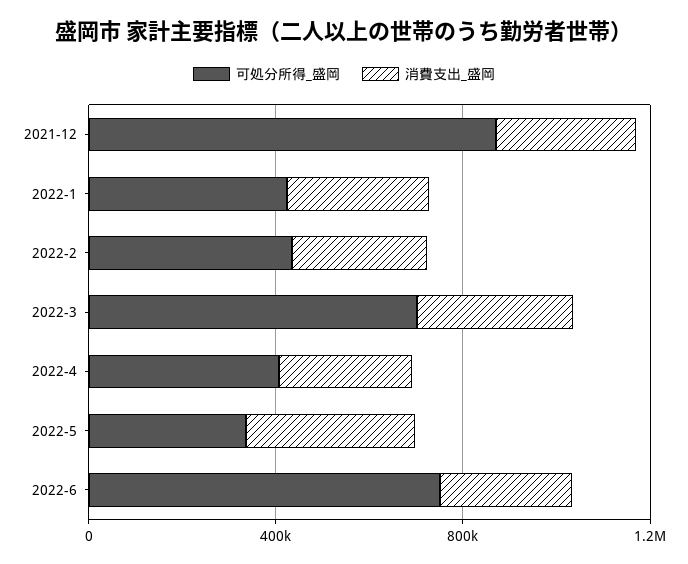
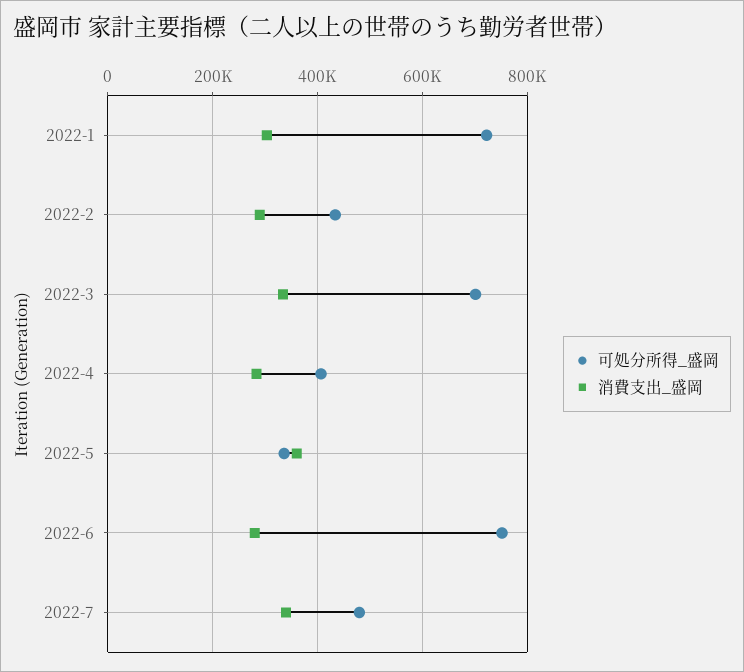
可処分所得_盛岡, 2021-12: 900000 -> none
消費支出_盛岡, 2021-12: 300000 -> none
可処分所得_盛岡, 2022-1: 400000 -> 720000
可処分所得_盛岡, 2022-7: none -> 480000
消費支出_盛岡, 2022-7: none -> 340000

